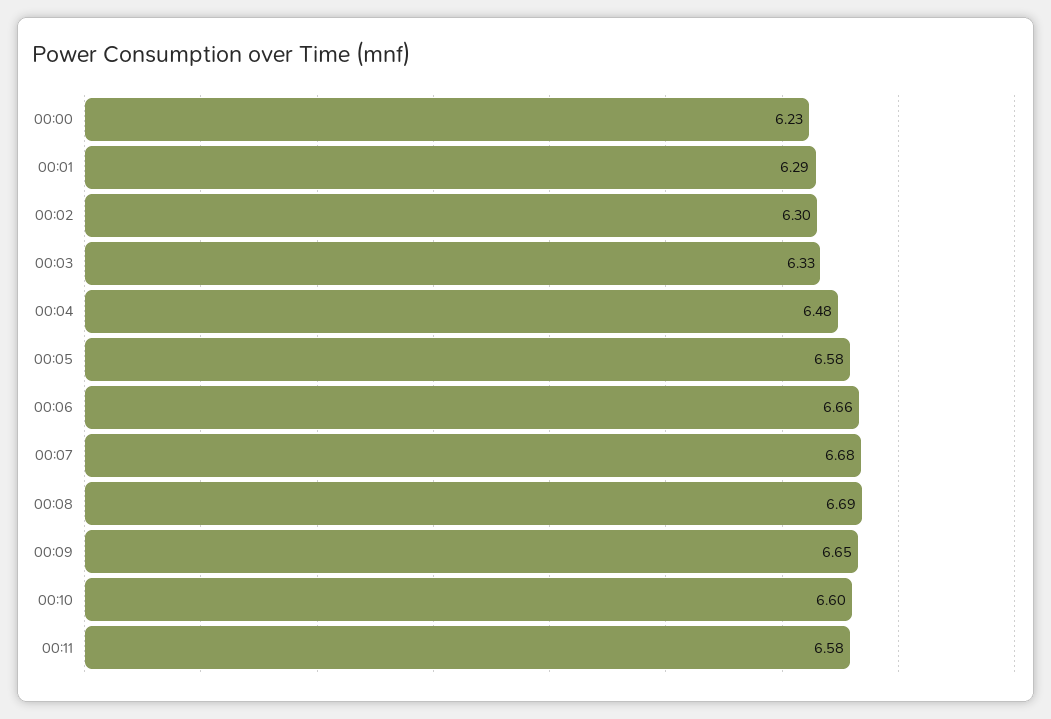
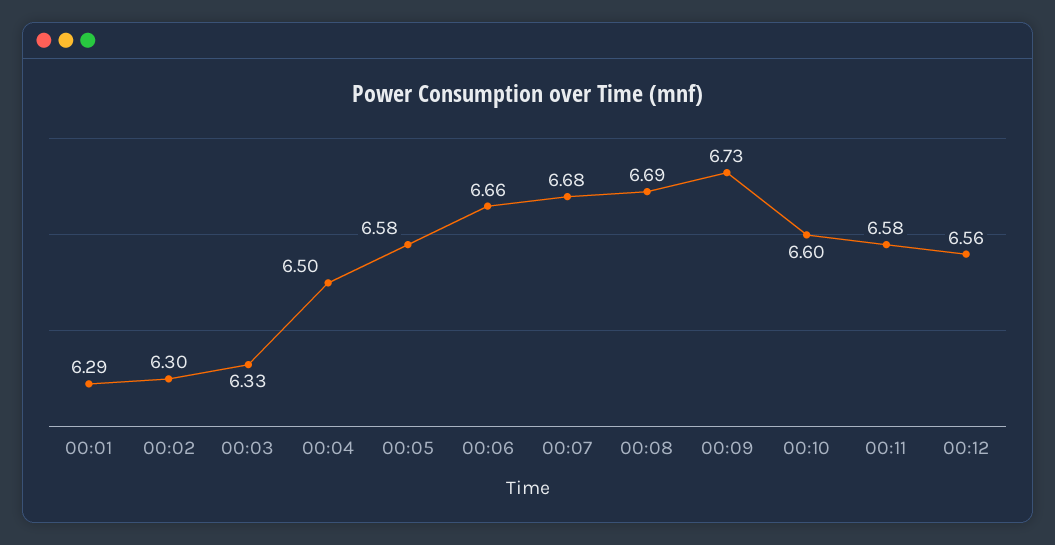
00:00: 6.23 -> none
00:04: 6.48 -> 6.5
00:09: 6.65 -> 6.73
00:12: none -> 6.56

